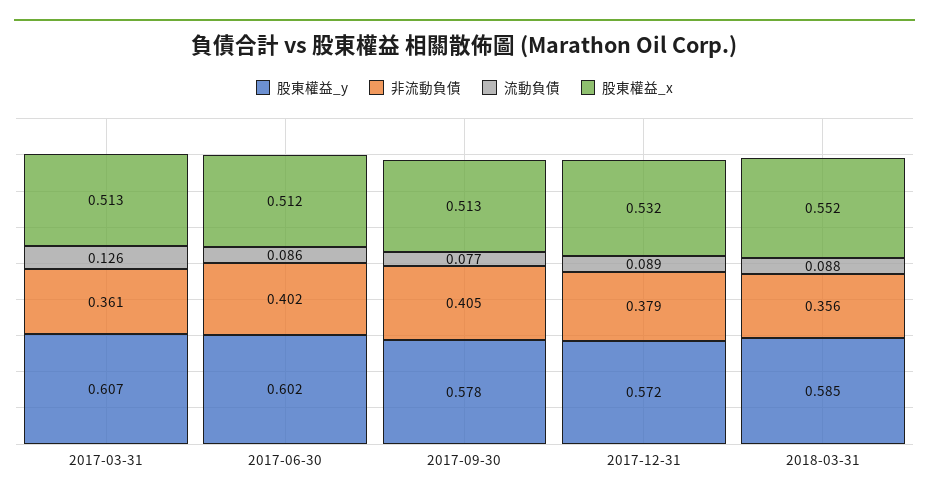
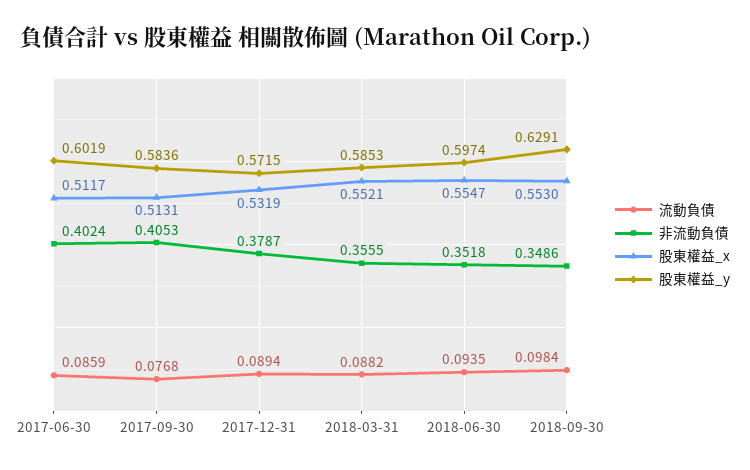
股東權益_y, 2017-03-31: 0.607 -> none
非流動負債, 2017-03-31: 0.361 -> none
流動負債, 2017-03-31: 0.126 -> none
股東權益_x, 2017-03-31: 0.513 -> none
股東權益_y, 2017-09-30: 0.578 -> 0.5836
流動負債, 2018-06-30: none -> 0.0935
非流動負債, 2018-06-30: none -> 0.3518
股東權益_x, 2018-06-30: none -> 0.5547
股東權益_y, 2018-06-30: none -> 0.5974
流動負債, 2018-09-30: none -> 0.0984
非流動負債, 2018-09-30: none -> 0.3486
股東權益_x, 2018-09-30: none -> 0.553
股東權益_y, 2018-09-30: none -> 0.6291

